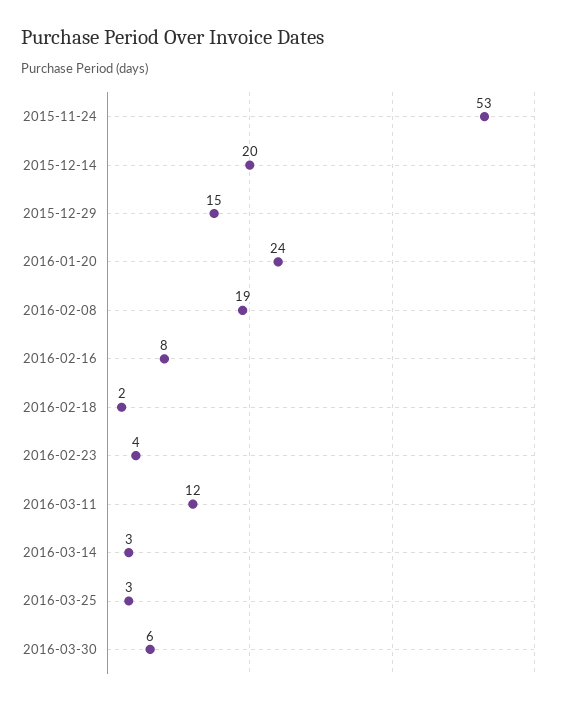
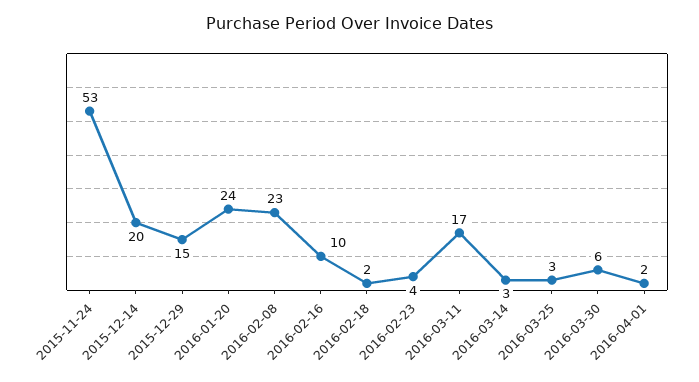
2016-02-08: 19 -> 23
2016-02-16: 8 -> 10
2016-03-11: 12 -> 17
2016-04-01: none -> 2

